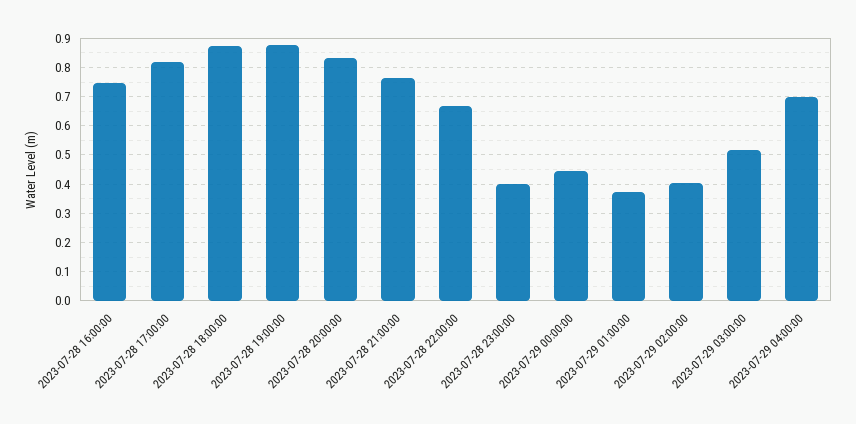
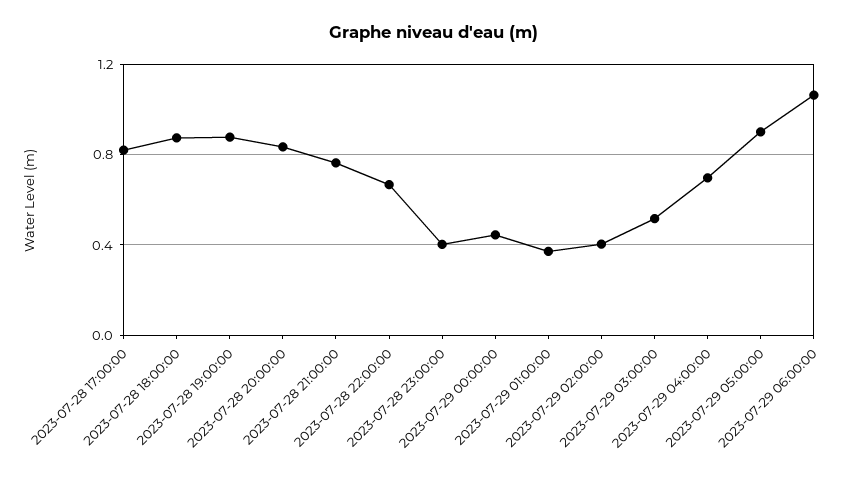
2023-07-28 16:00:00: 0.75 -> none
2023-07-29 05:00:00: none -> 0.9
2023-07-29 06:00:00: none -> 1.05

